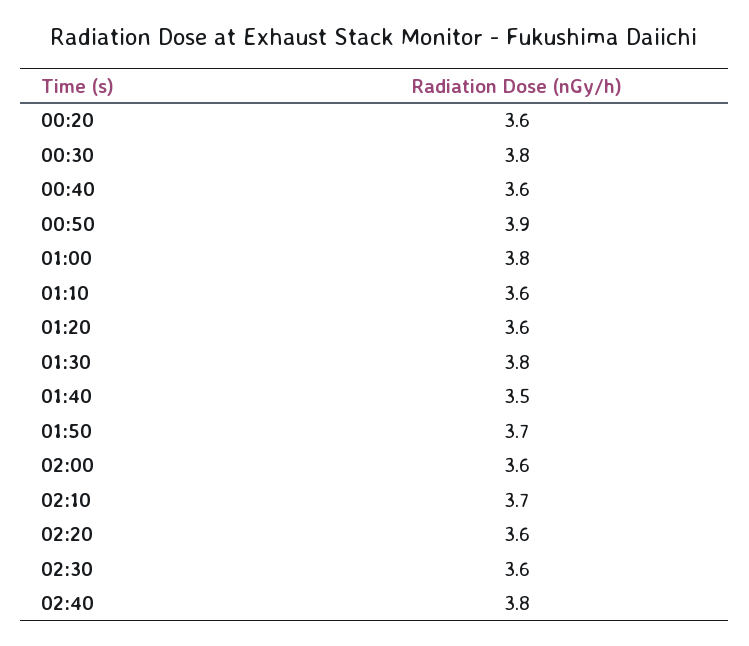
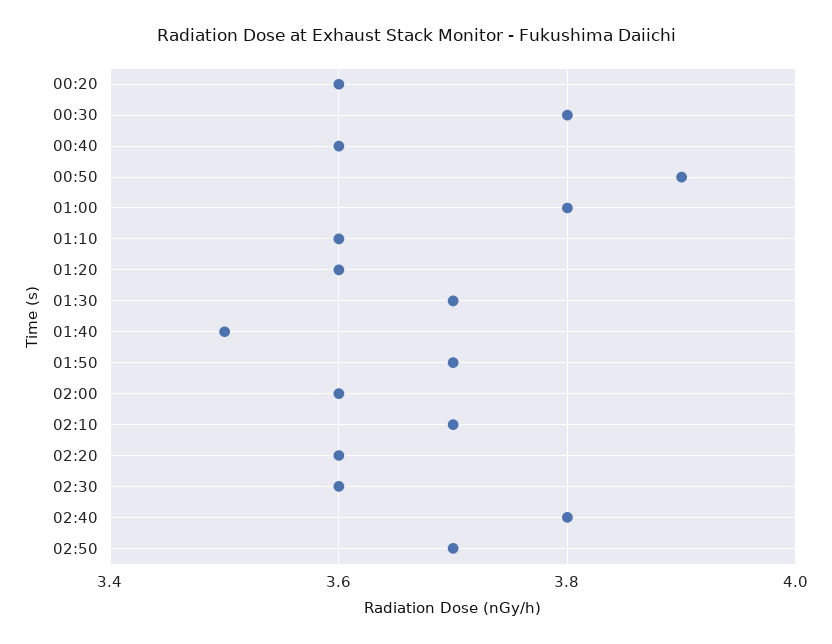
01:30: 3.8 -> 3.7
02:50: none -> 3.7

